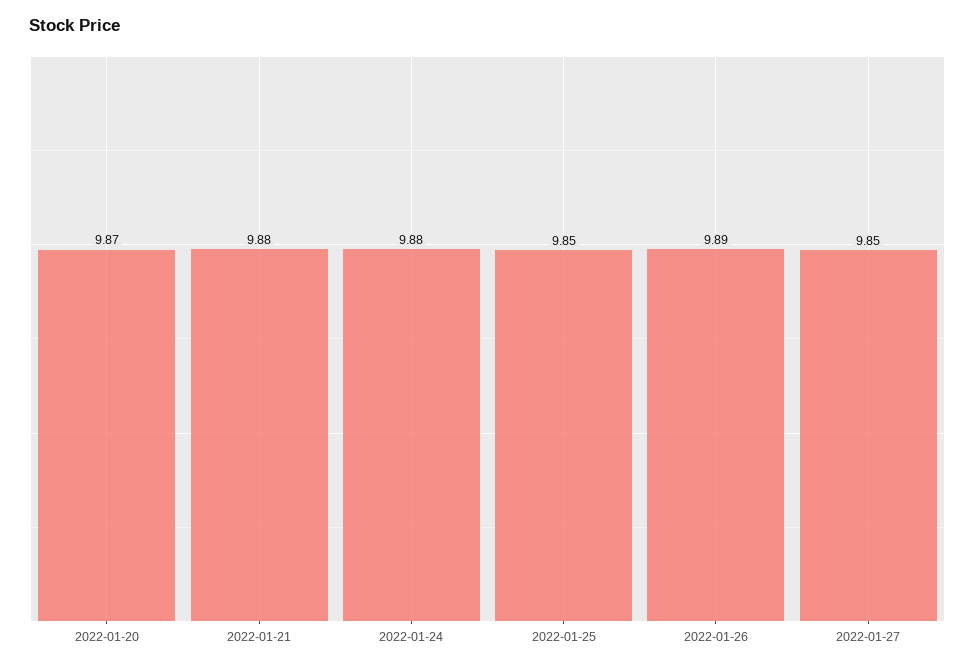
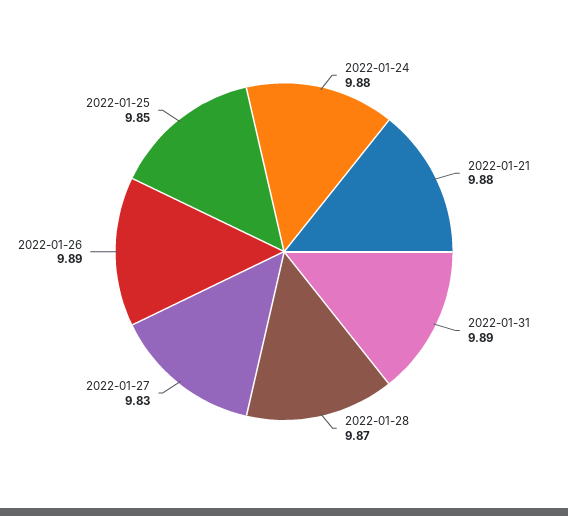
2022-01-20: 9.87 -> none
2022-01-27: 9.85 -> 9.83
2022-01-31: none -> 9.89
2022-01-28: none -> 9.87

